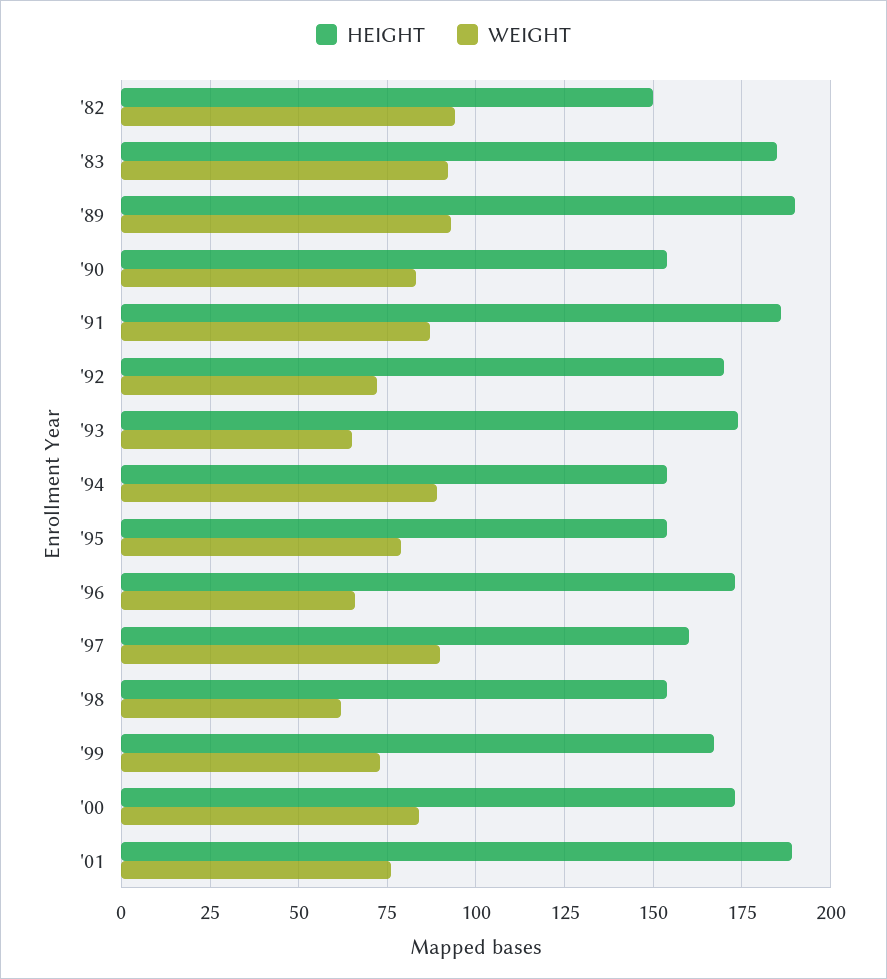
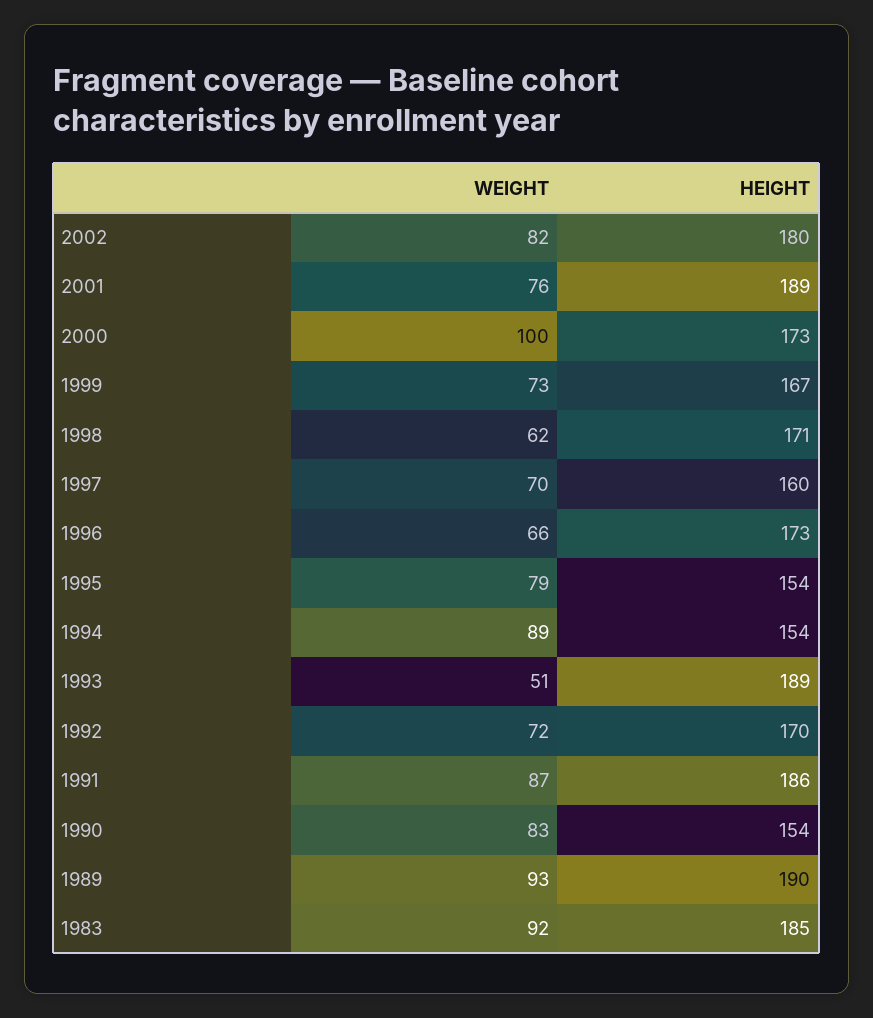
HEIGHT, '82: 150 -> none
WEIGHT, '82: 95 -> none
HEIGHT, '93: 175 -> 189
WEIGHT, '93: 65 -> 51
WEIGHT, '97: 90 -> 70
HEIGHT, '98: 155 -> 171
WEIGHT, '00: 85 -> 100
WEIGHT, 2002: none -> 82
HEIGHT, 2002: none -> 180

